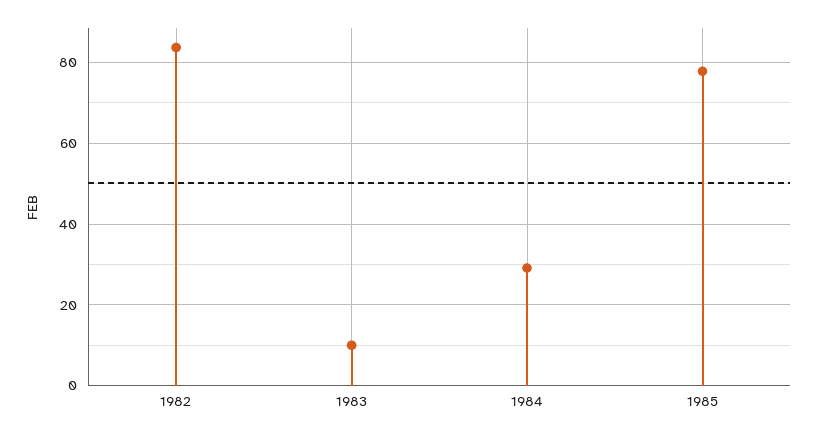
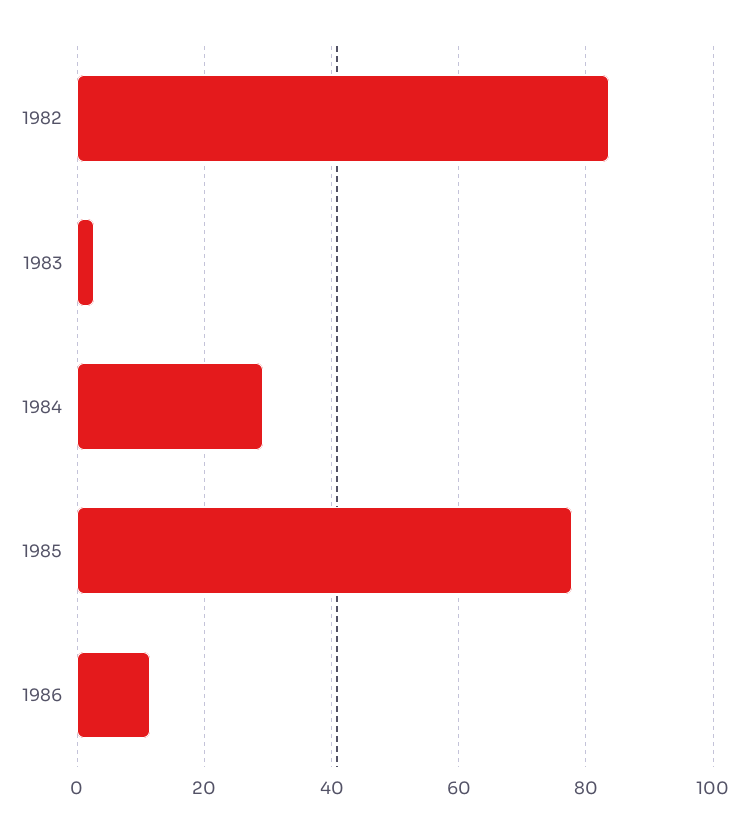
1983: 10 -> 2
1986: none -> 12

